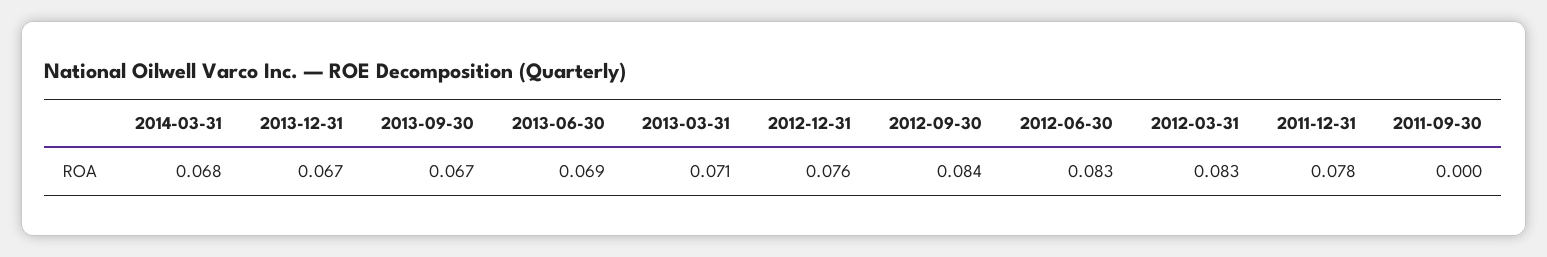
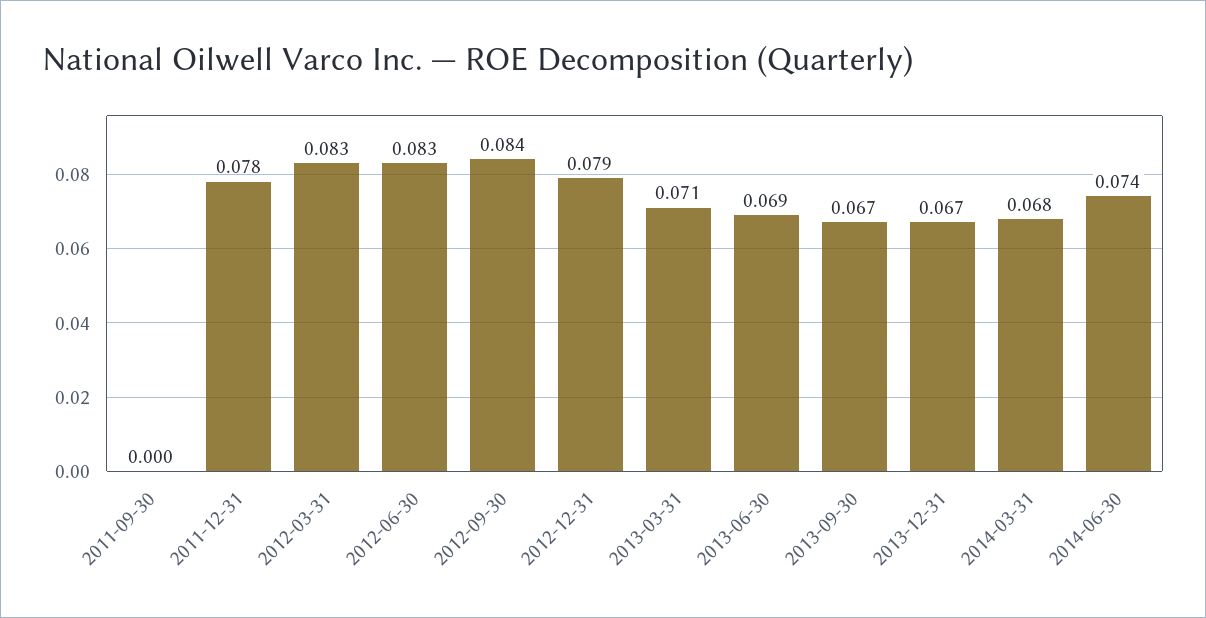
2012-12-31: 0.076 -> 0.079
2014-06-30: none -> 0.074

